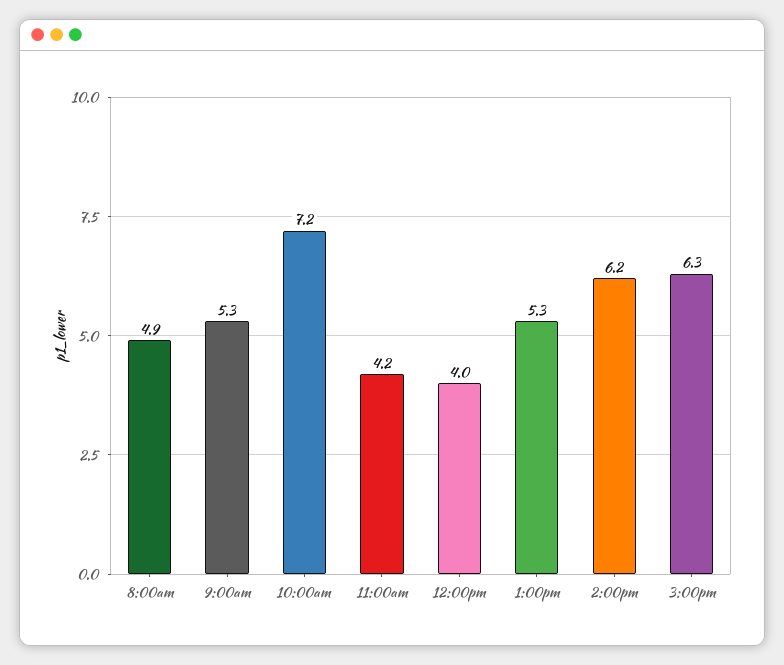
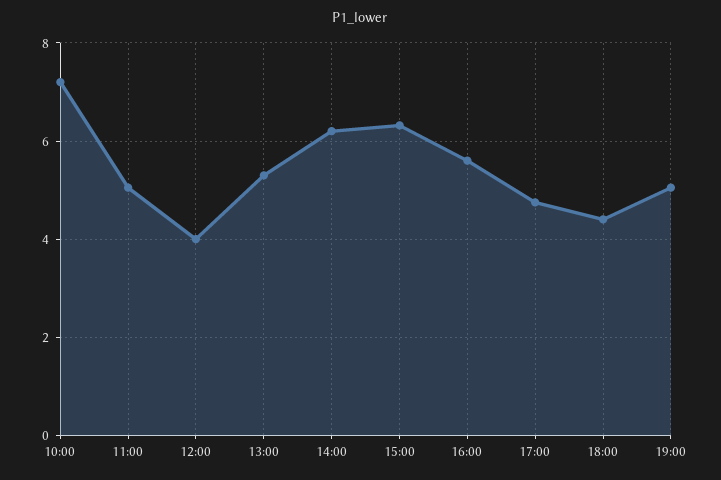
8:00am: 4.9 -> none
9:00am: 5.3 -> none
11:00am: 4.2 -> 5
16:00: none -> 5.6
17:00: none -> 4.8
18:00: none -> 4.4
19:00: none -> 5

